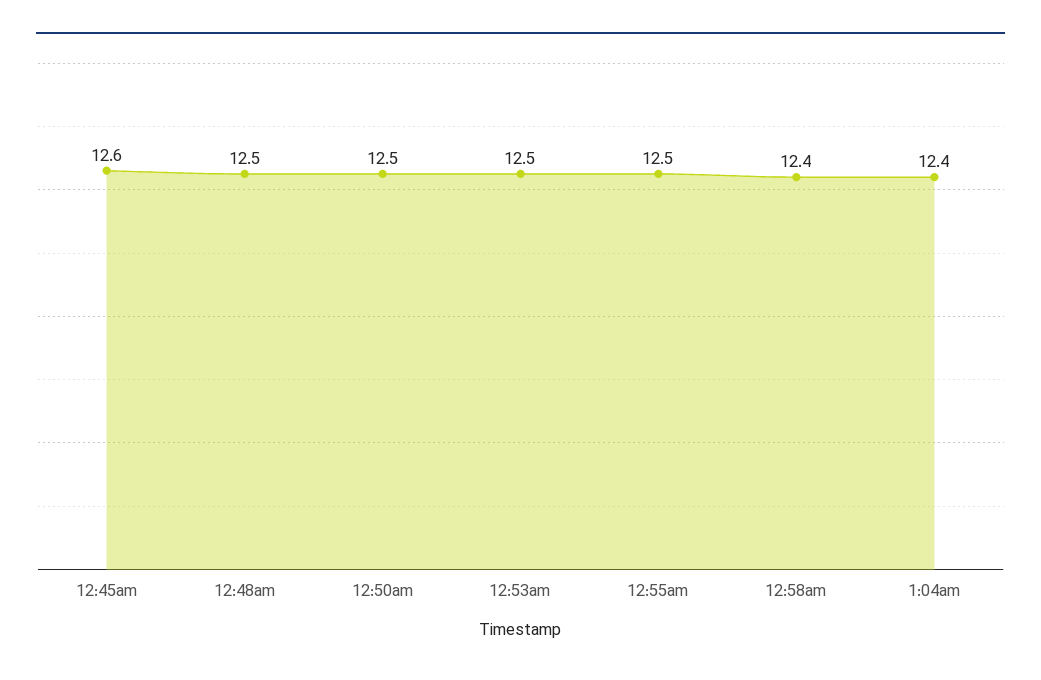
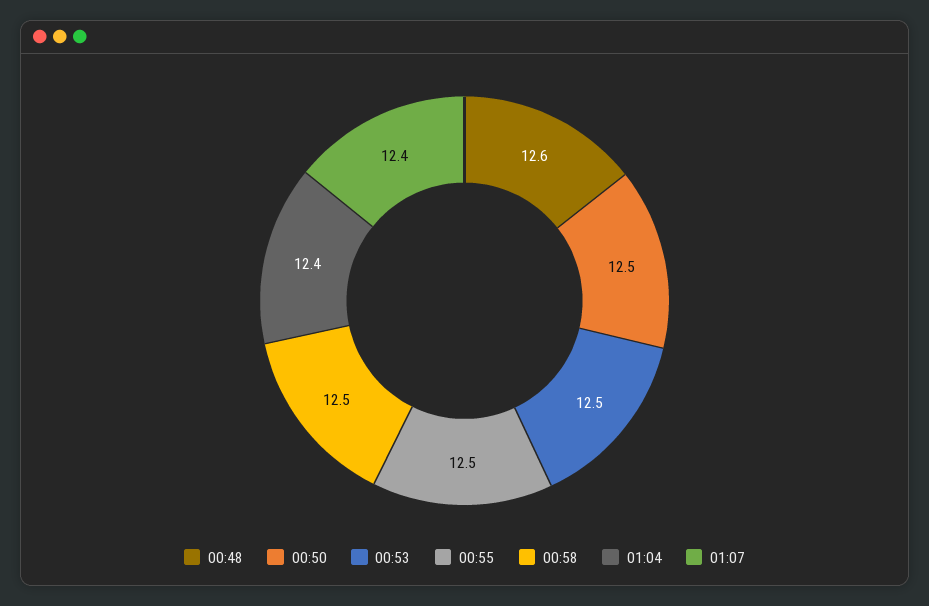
12:45am: 12.6 -> none
12:48am: 12.5 -> 12.6
12:58am: 12.4 -> 12.5
01:07: none -> 12.4

